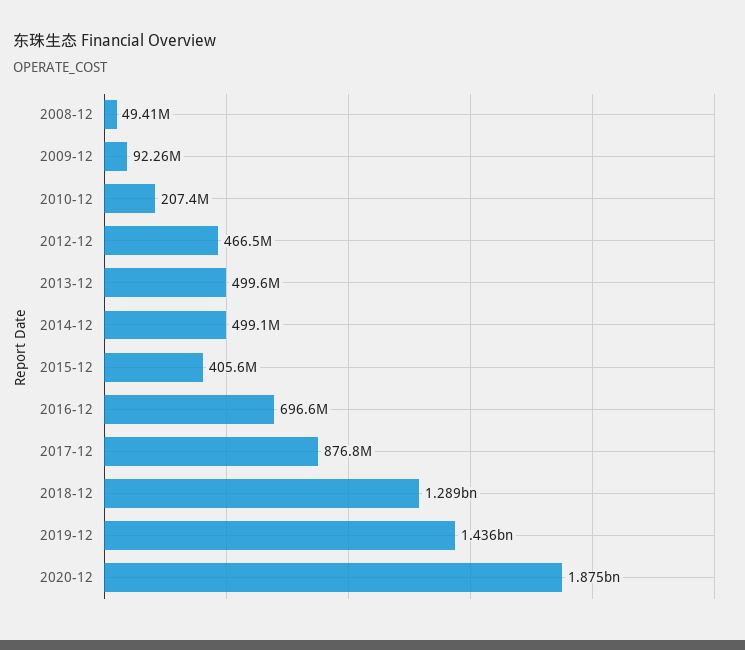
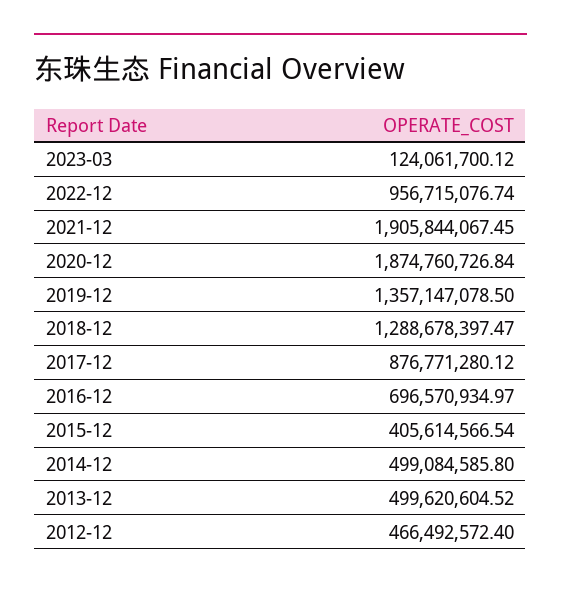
2008-12: 49410000 -> none
2009-12: 92260000 -> none
2010-12: 207400000 -> none
2019-12: 1436000000 -> 1357147078.5
2023-03: none -> 124061700.12
2022-12: none -> 956715076.74
2021-12: none -> 1905844067.45

